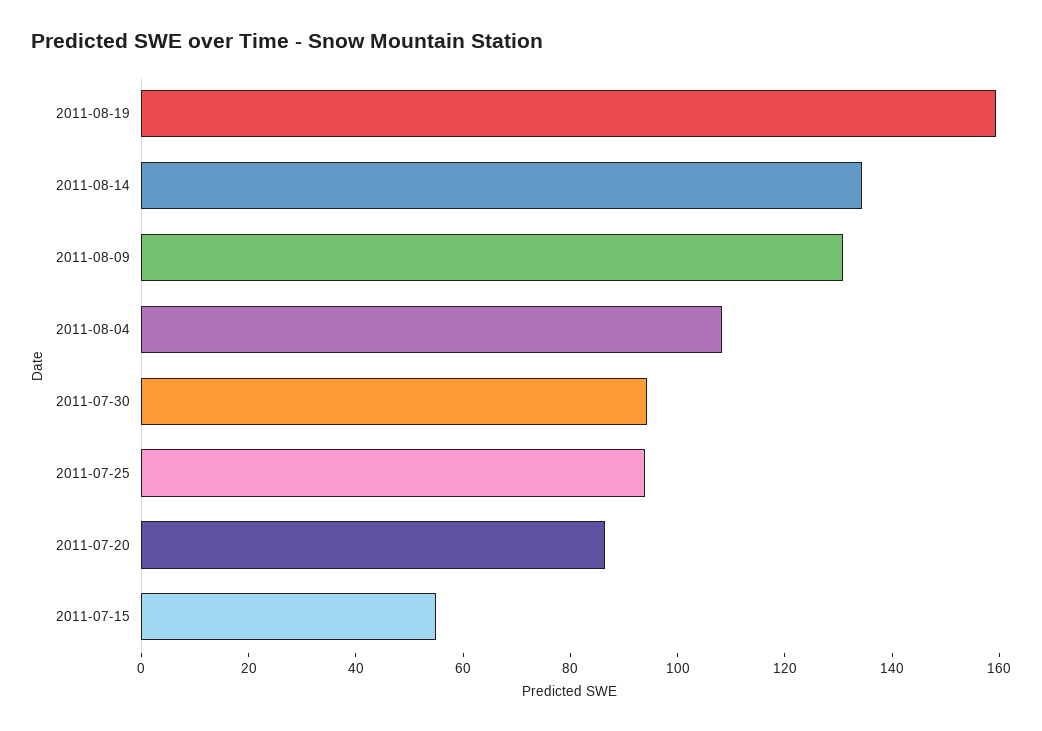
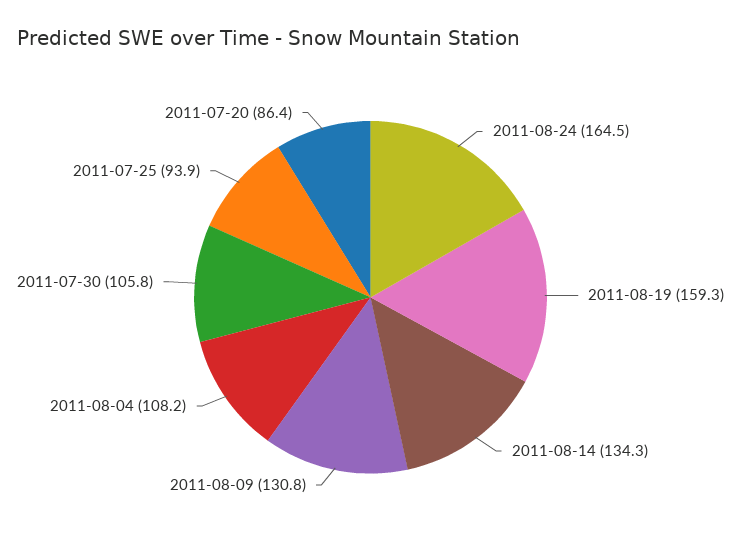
2011-07-30: 95 -> 105.8
2011-07-15: 55 -> none
2011-08-24: none -> 164.5

